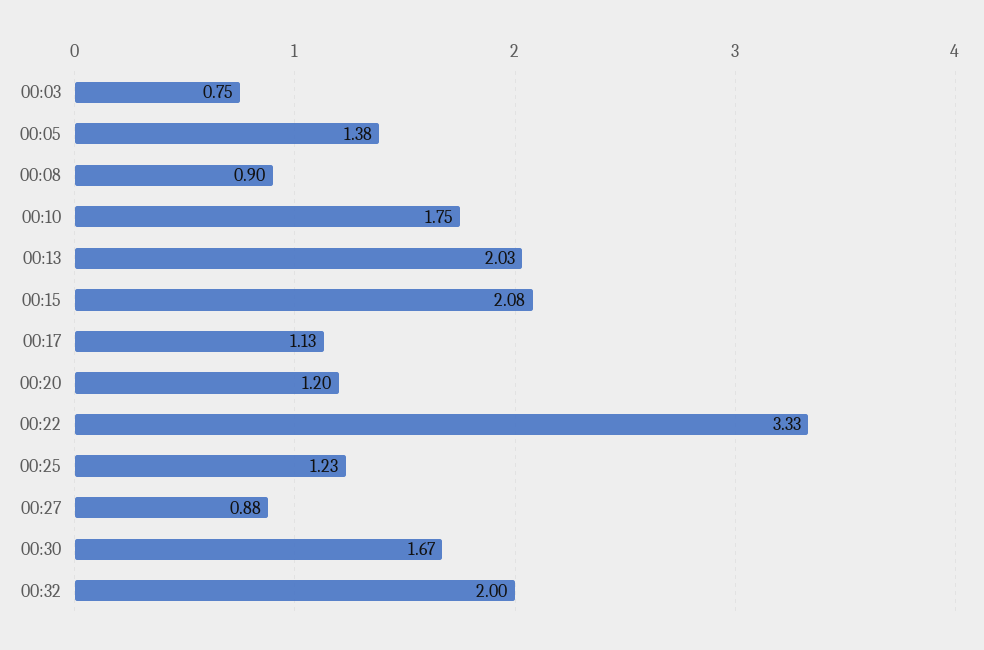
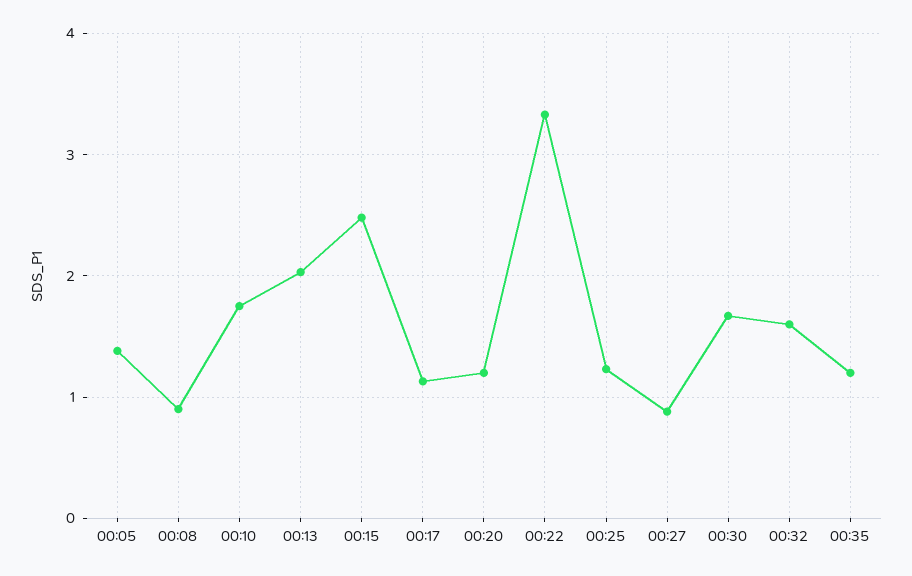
00:03: 0.75 -> none
00:15: 2.08 -> 2.5
00:32: 2 -> 1.6
00:35: none -> 1.2

